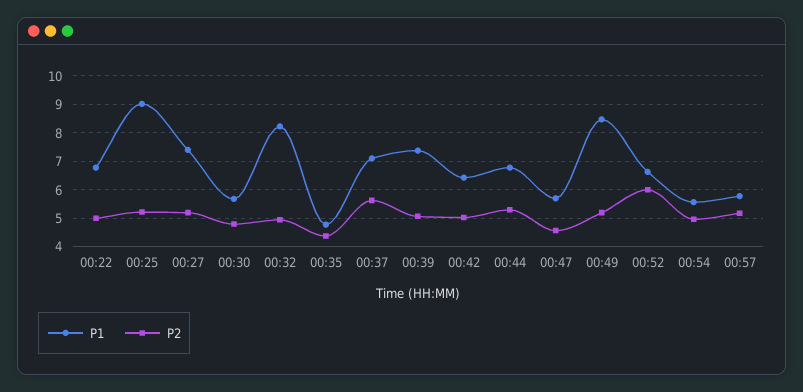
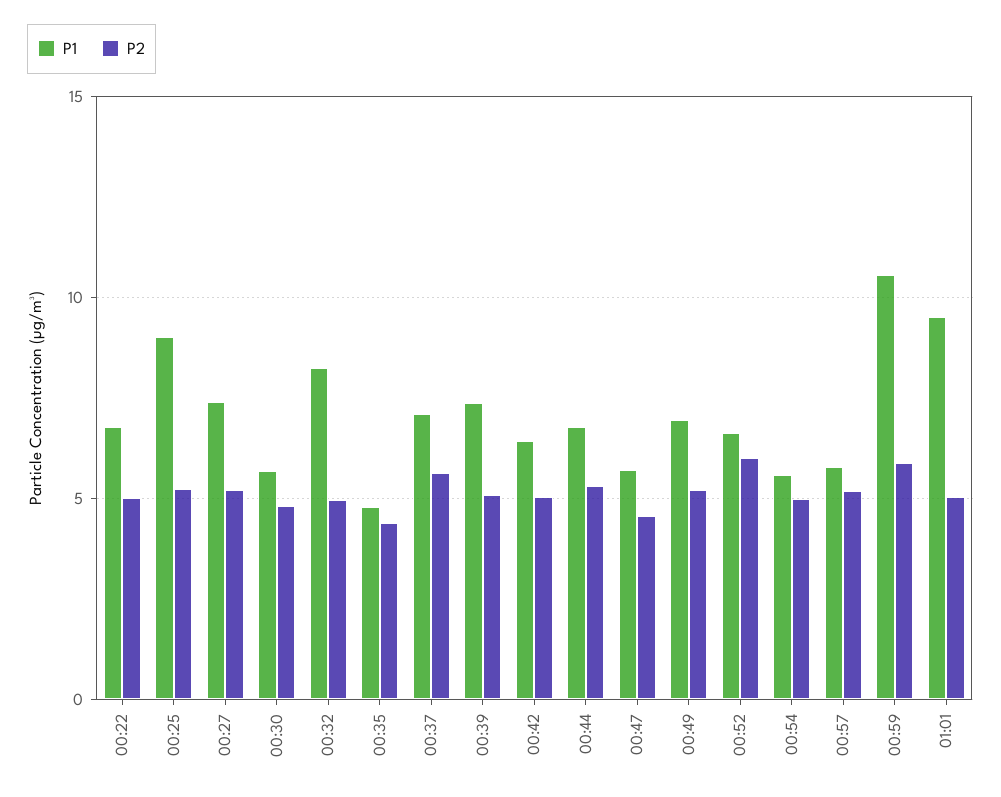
P1, 00:49: 8.5 -> 7
P1, 00:59: none -> 10.5
P2, 00:59: none -> 6
P1, 01:01: none -> 9.5
P2, 01:01: none -> 5

